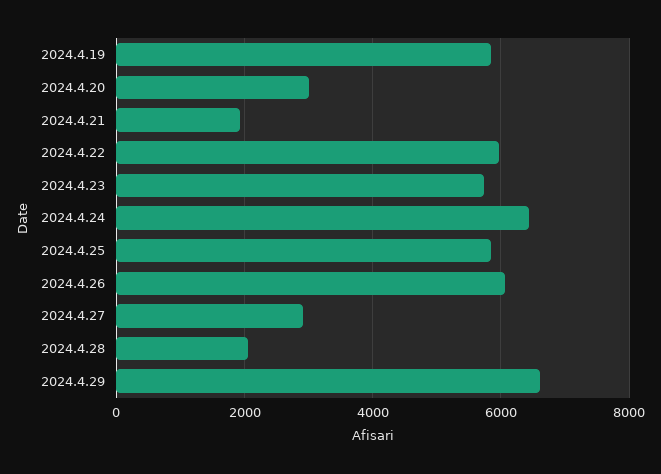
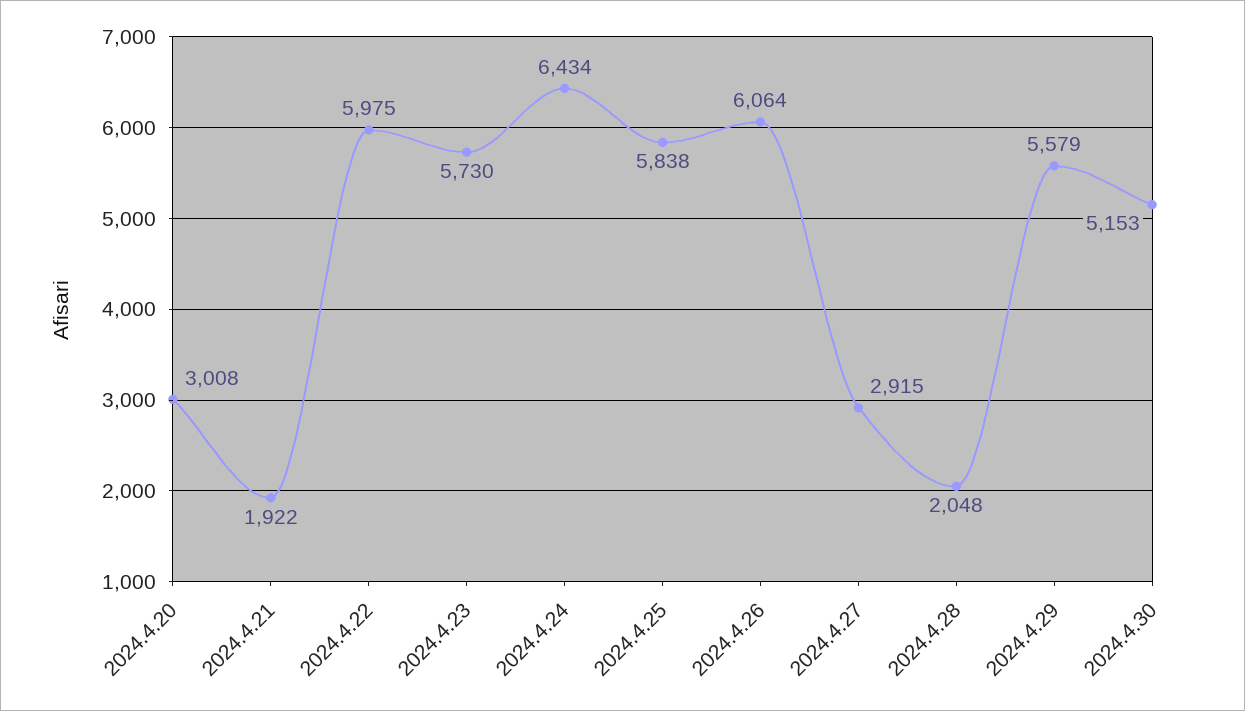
2024.4.19: 5800 -> none
2024.4.29: 6600 -> 5579
2024.4.30: none -> 5153

